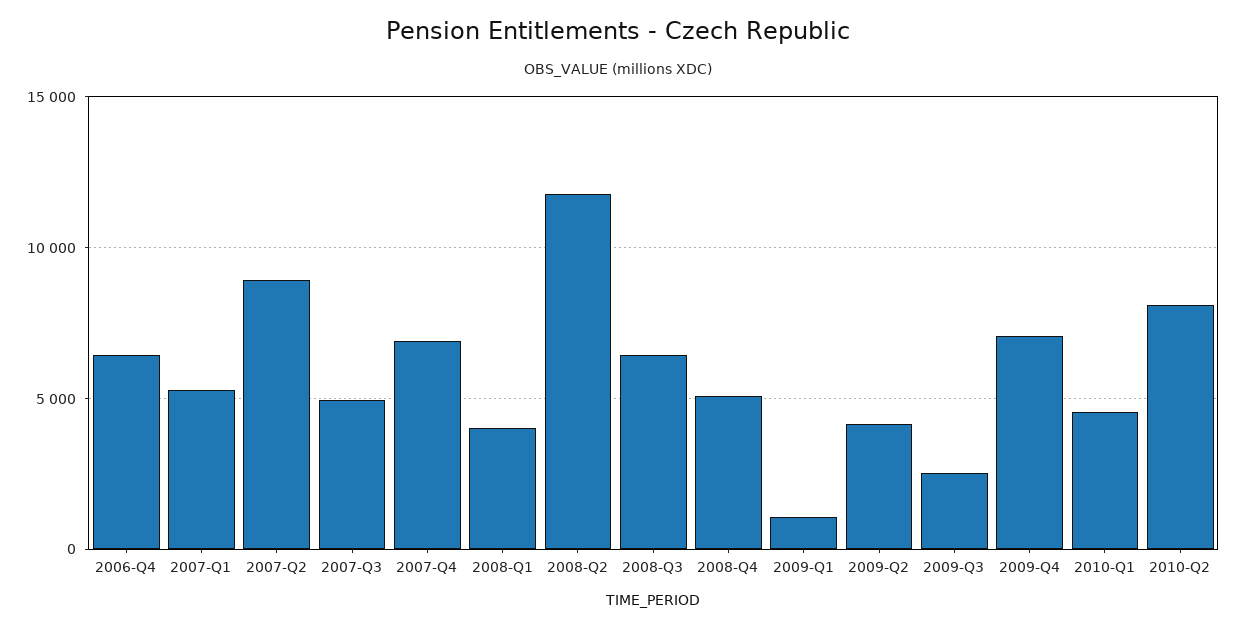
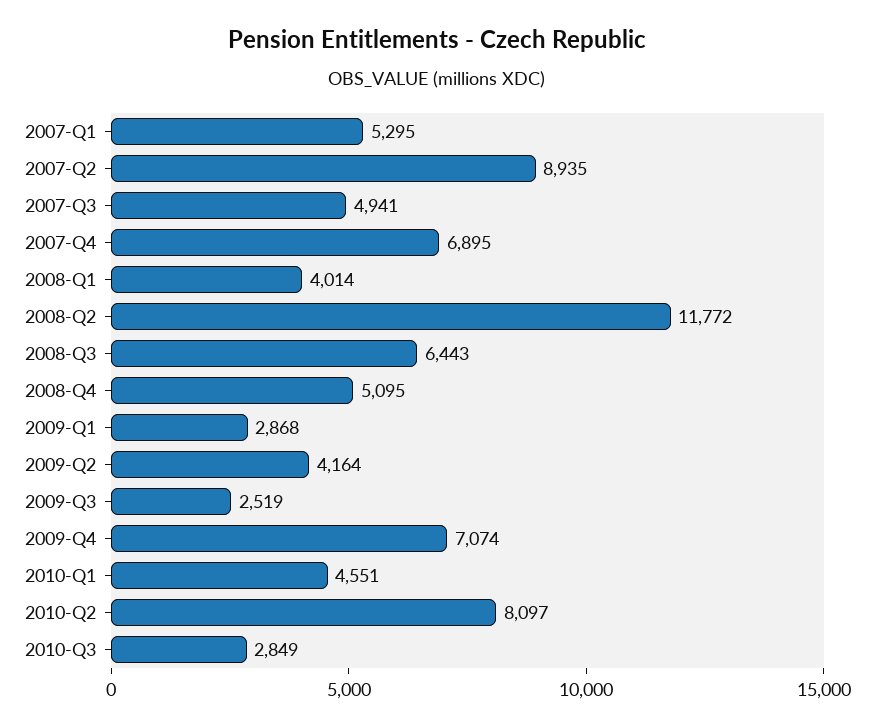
2006-Q4: 6500 -> none
2009-Q1: 1000 -> 2868
2010-Q3: none -> 2849

